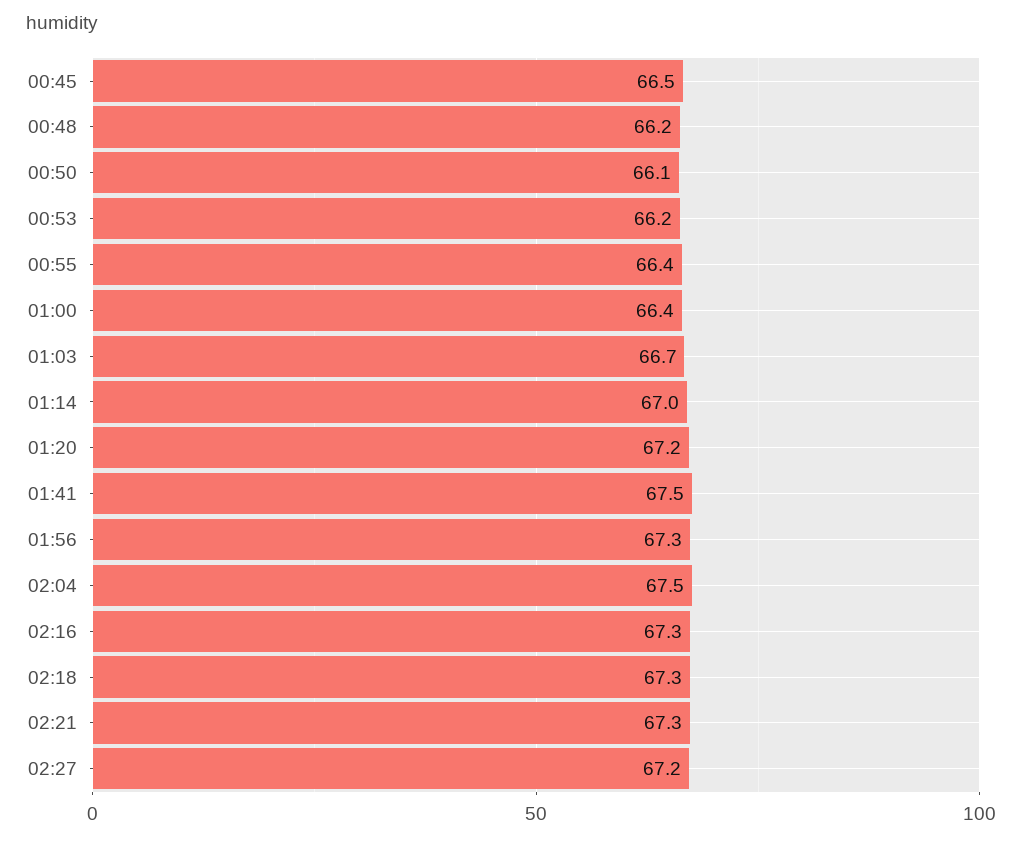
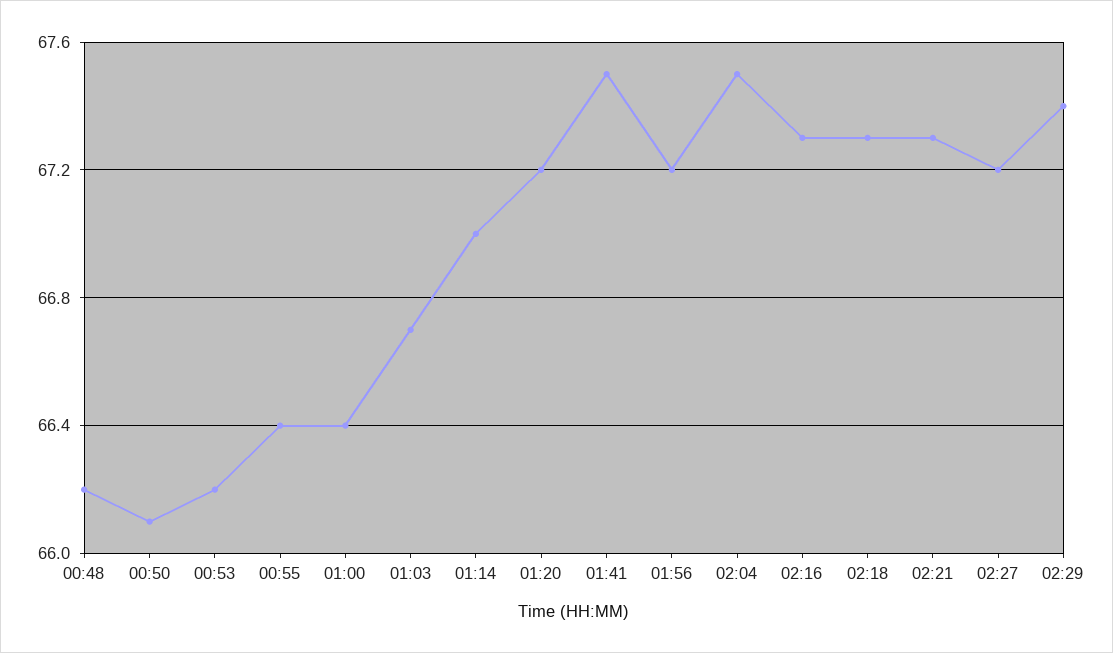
00:45: 66.5 -> none
01:56: 67.3 -> 67.2
02:29: none -> 67.4

